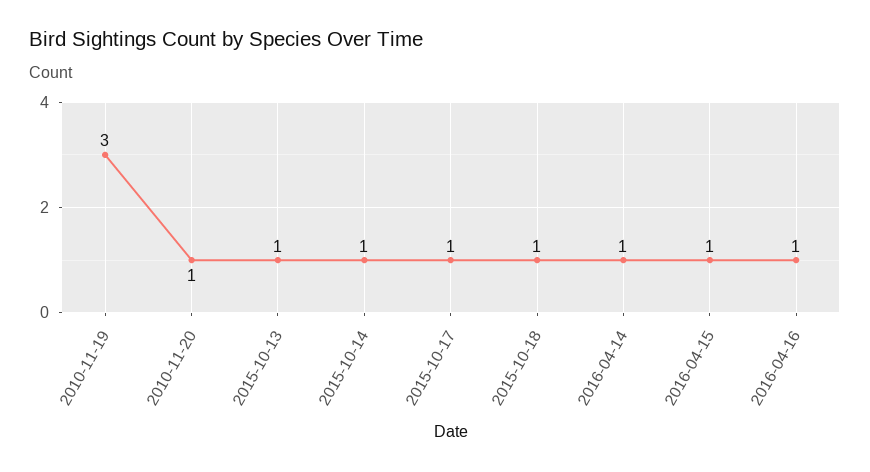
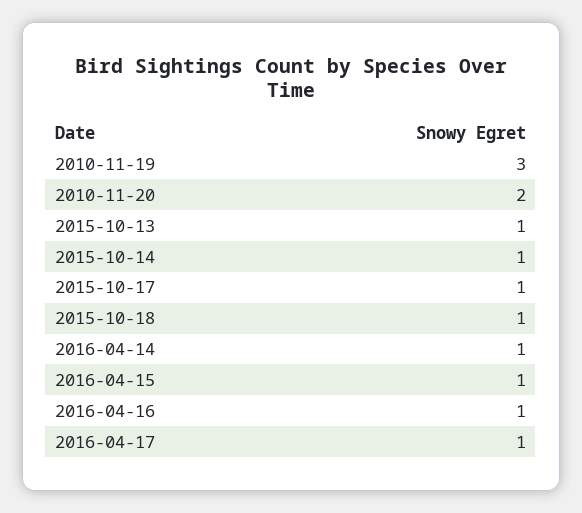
2010-11-20: 1 -> 2
2016-04-17: none -> 1

